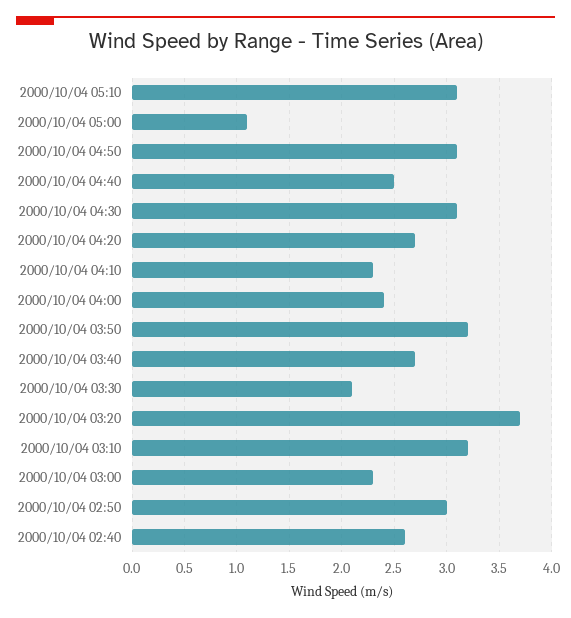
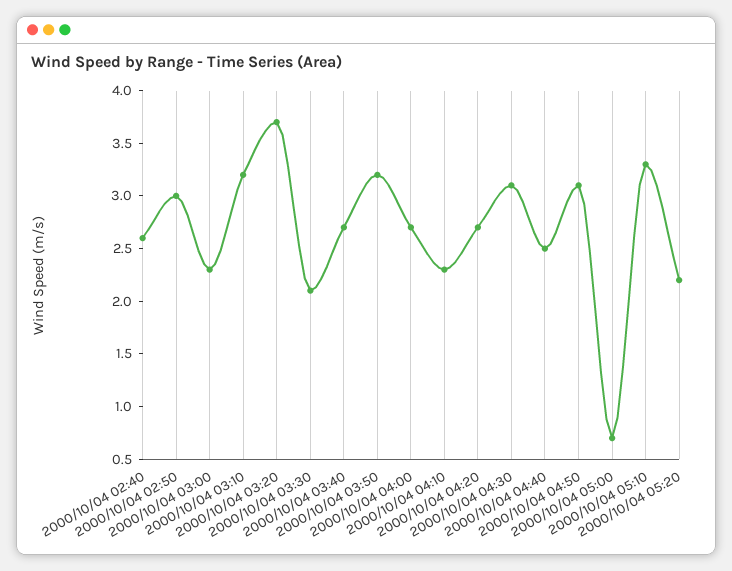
2000/10/04 05:10: 3.1 -> 3.3
2000/10/04 05:00: 1.1 -> 0.7
2000/10/04 04:00: 2.4 -> 2.7
2000/10/04 05:20: none -> 2.2

